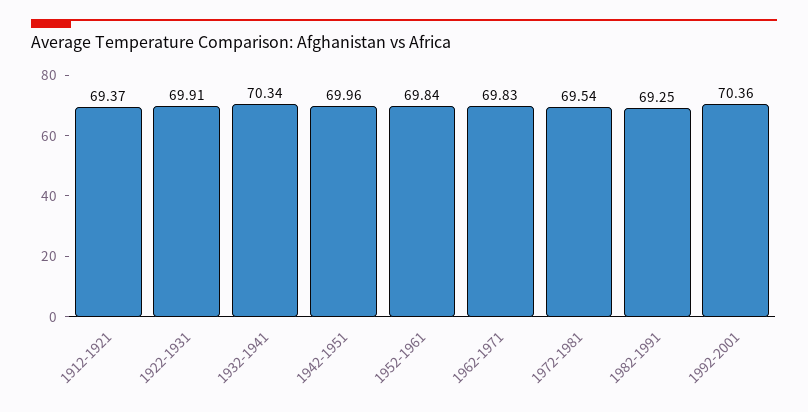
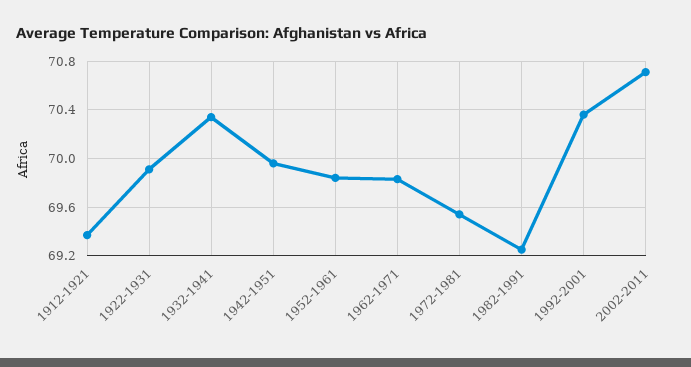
2002-2011: none -> 70.7

